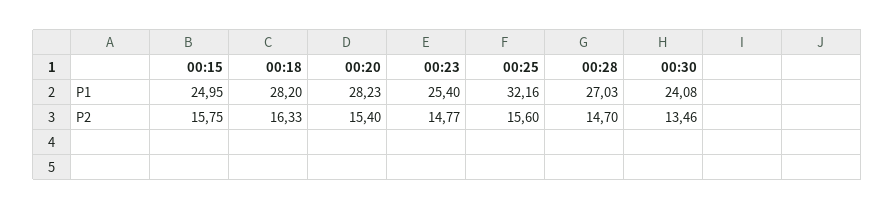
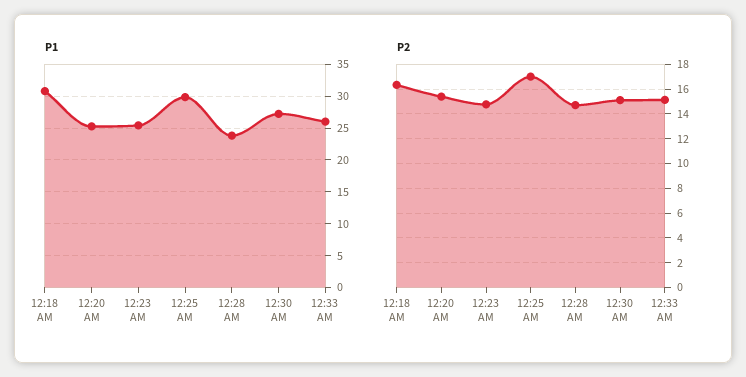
P1, 00:15: 24.95 -> none
P1, 00:18: 28.2 -> 31
P1, 00:20: 28.23 -> 25
P1, 00:25: 32.16 -> 30
P1, 00:28: 27.03 -> 24
P1, 00:30: 24.08 -> 27
P2, 00:15: 15.75 -> none
P2, 00:25: 15.6 -> 17
P2, 00:30: 13.46 -> 15
P1, 12:33 AM: none -> 26
P2, 12:33 AM: none -> 15

